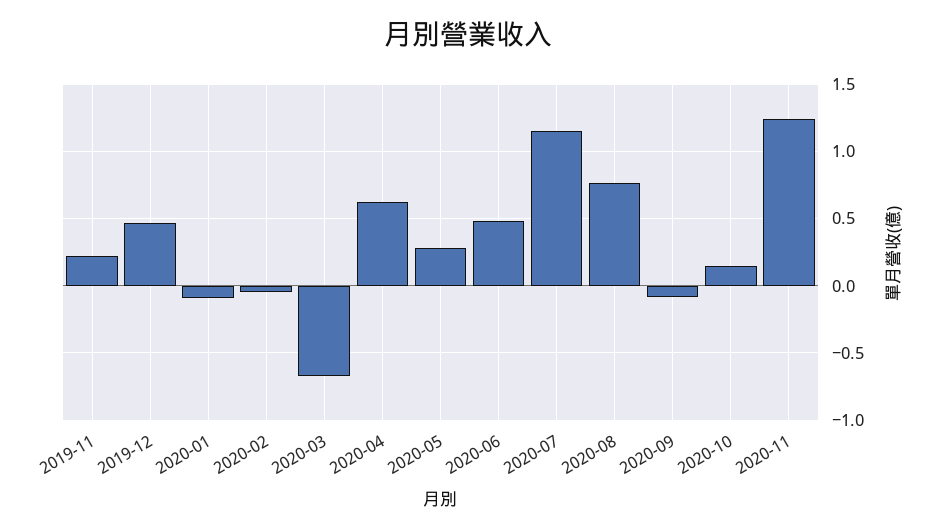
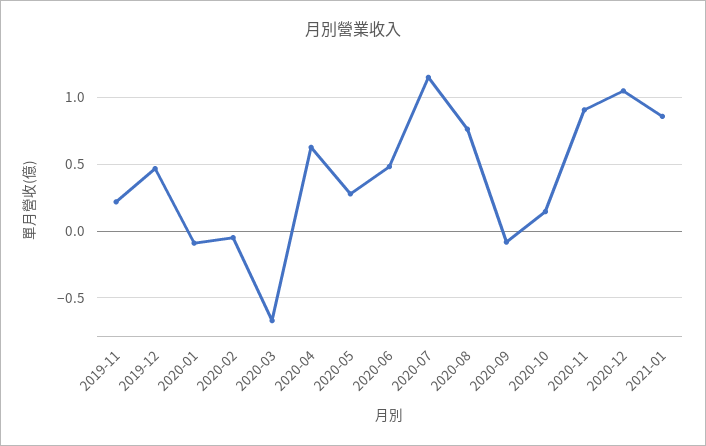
2020-11: 1.25 -> 0.9
2020-12: none -> 1.05
2021-01: none -> 0.85

